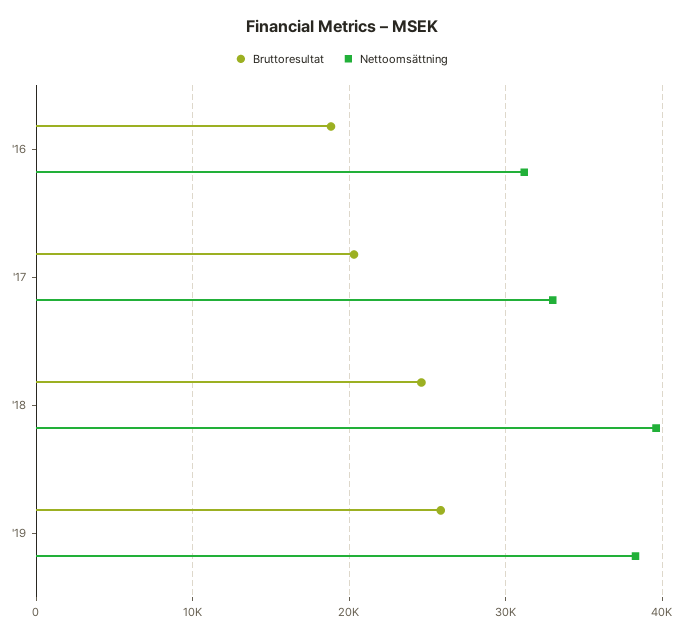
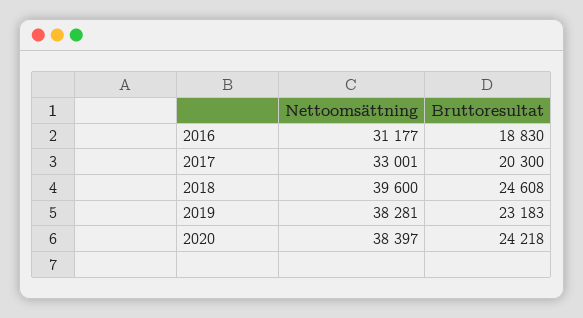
Bruttoresultat, '19: 26000 -> 23183
Nettoomsättning, 2020: none -> 38397
Bruttoresultat, 2020: none -> 24218

